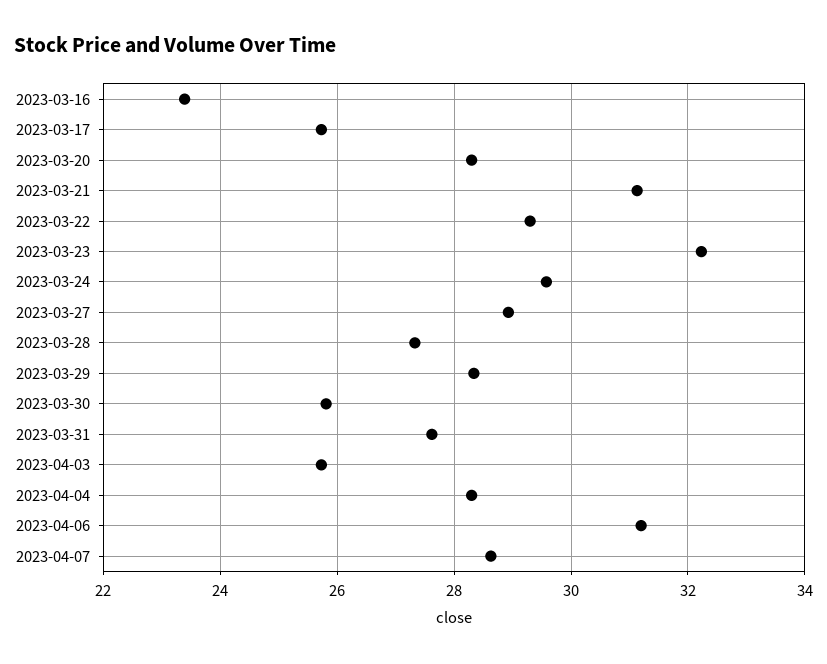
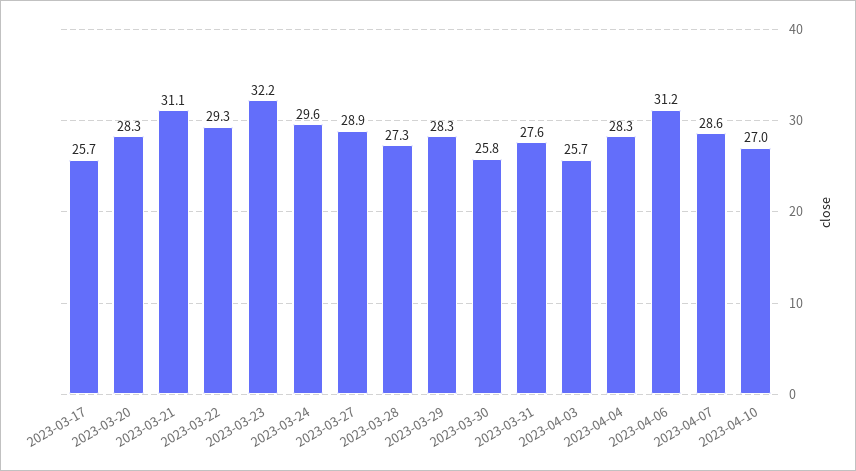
2023-03-16: 23.4 -> none
2023-04-10: none -> 27

